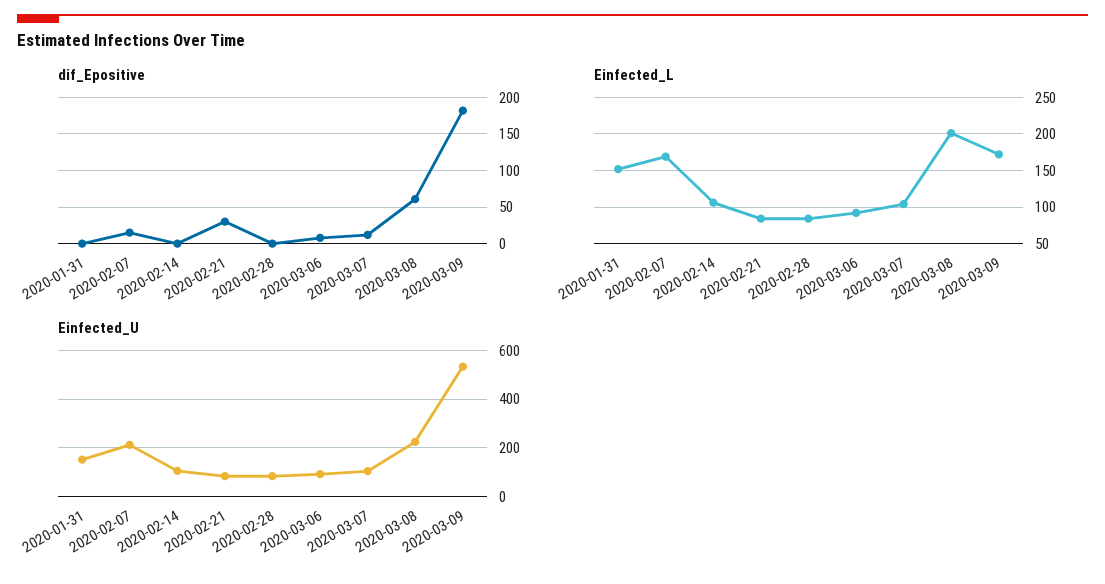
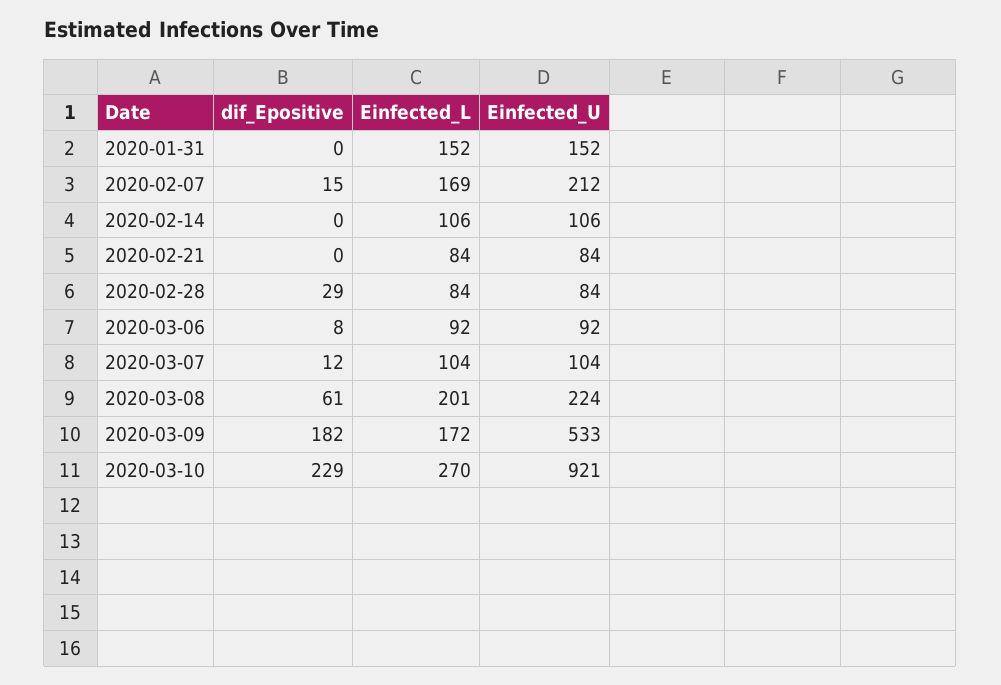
dif_Epositive, 2020-02-21: 30 -> 0
dif_Epositive, 2020-02-28: 0 -> 29
dif_Epositive, 2020-03-10: none -> 229
Einfected_L, 2020-03-10: none -> 270
Einfected_U, 2020-03-10: none -> 921

